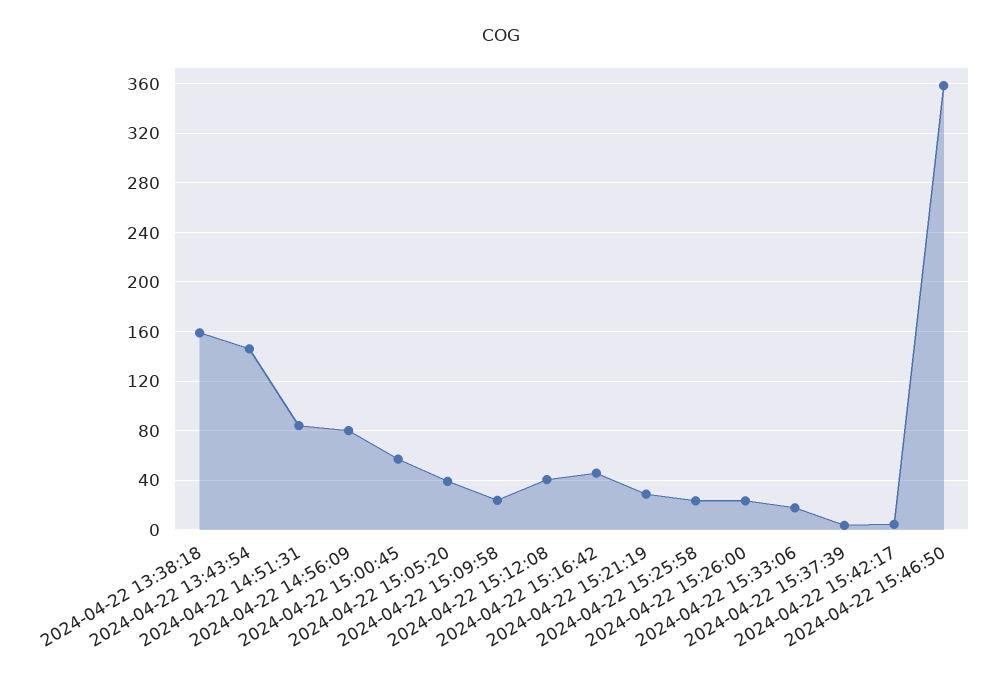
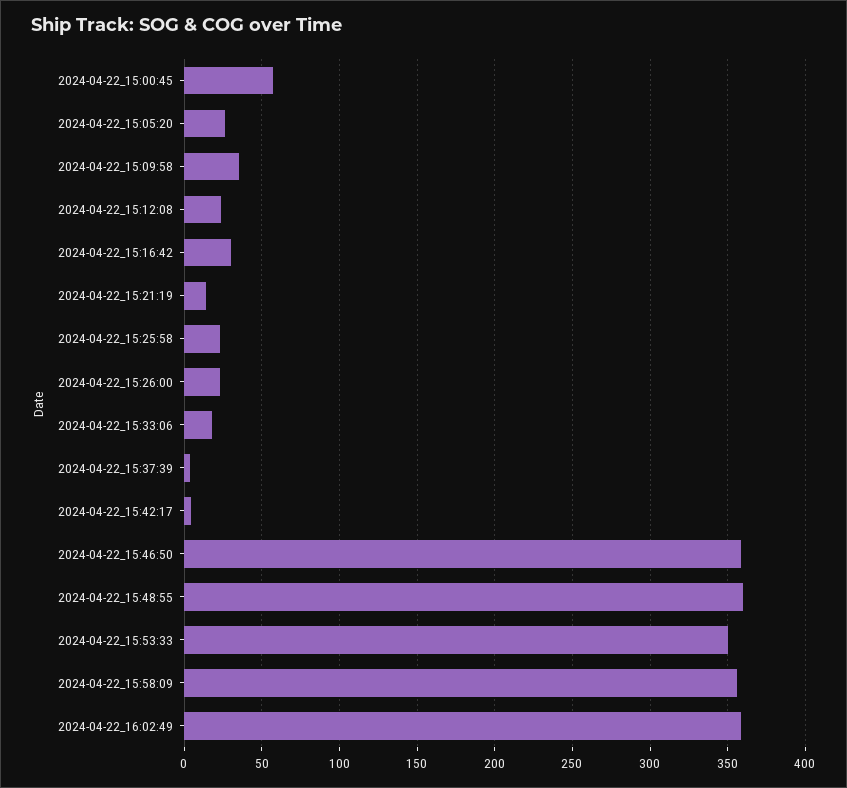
2024-04-22 13:38:18: 160 -> none
2024-04-22 13:43:54: 145 -> none
2024-04-22 14:51:31: 85 -> none
2024-04-22 14:56:09: 80 -> none
2024-04-22 15:05:20: 40 -> 25
2024-04-22 15:09:58: 25 -> 35
2024-04-22 15:12:08: 40 -> 25
2024-04-22 15:16:42: 45 -> 30
2024-04-22 15:21:19: 30 -> 15
2024-04-22_15:48:55: none -> 360
2024-04-22_15:53:33: none -> 350
2024-04-22_15:58:09: none -> 355
2024-04-22_16:02:49: none -> 360

